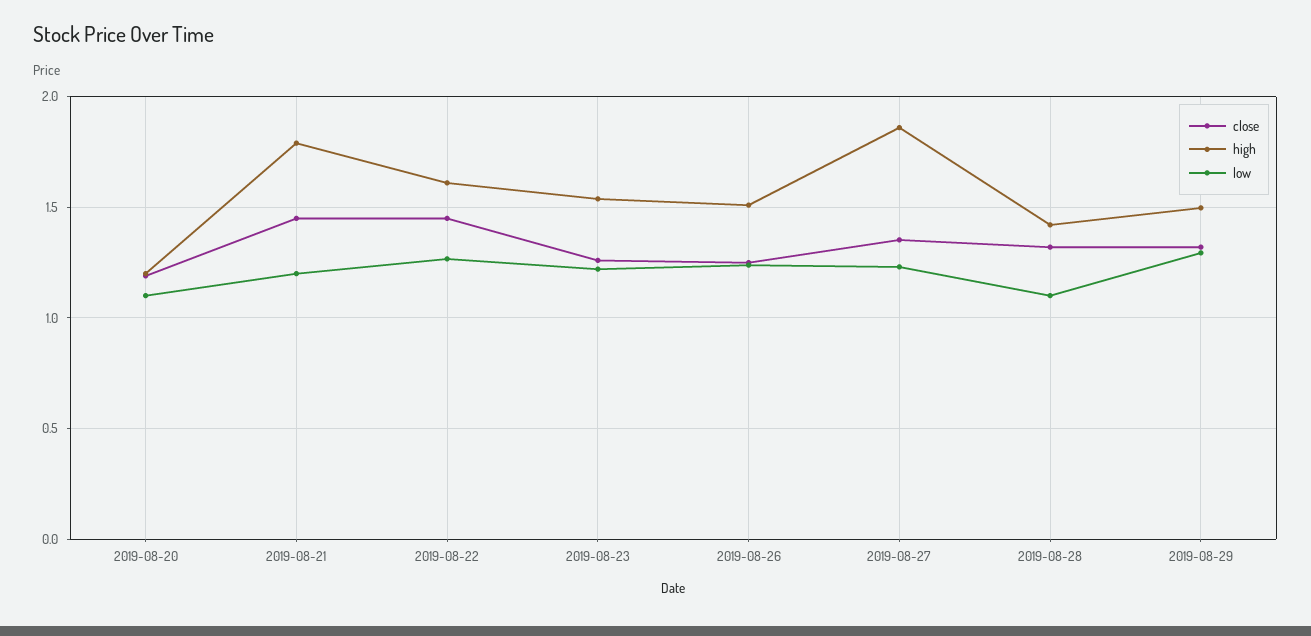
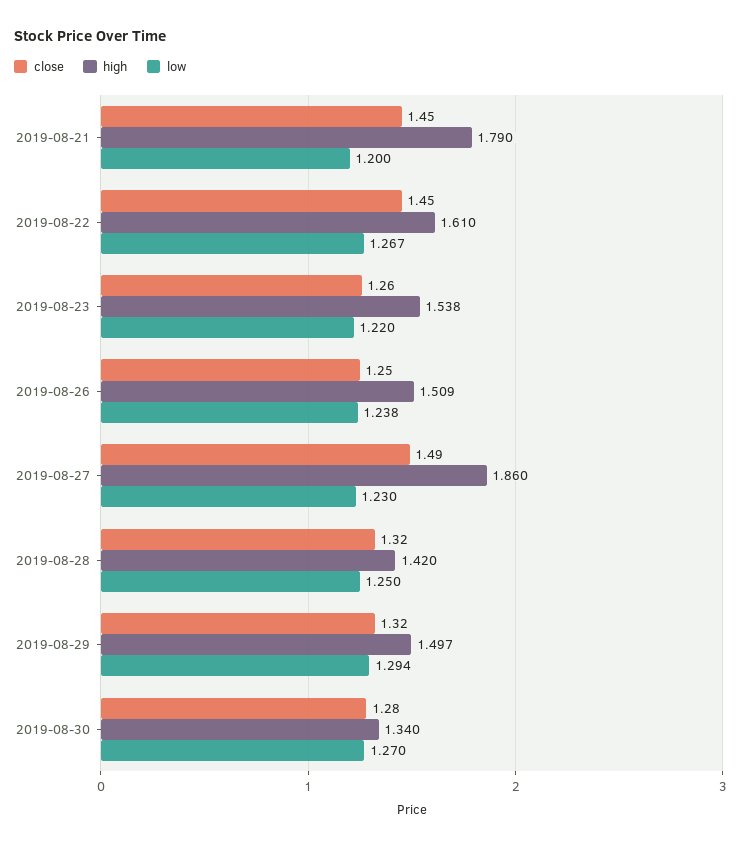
close, 2019-08-20: 1.2 -> none
high, 2019-08-20: 1.2 -> none
low, 2019-08-20: 1.1 -> none
close, 2019-08-27: 1.35 -> 1.49
low, 2019-08-28: 1.1 -> 1.25
close, 2019-08-30: none -> 1.28
high, 2019-08-30: none -> 1.34
low, 2019-08-30: none -> 1.27

